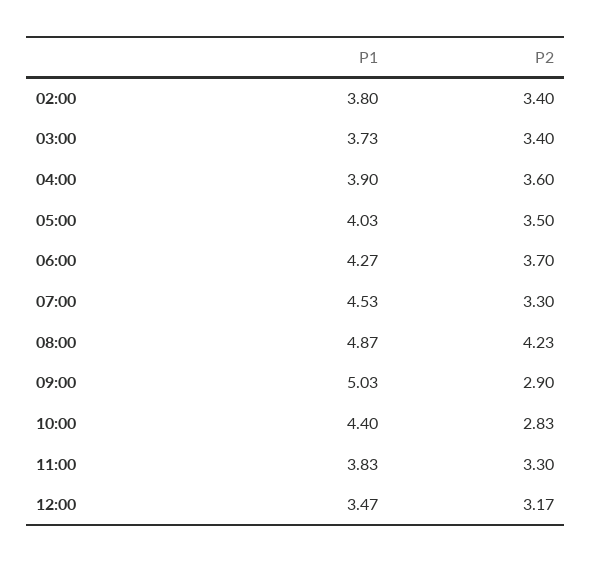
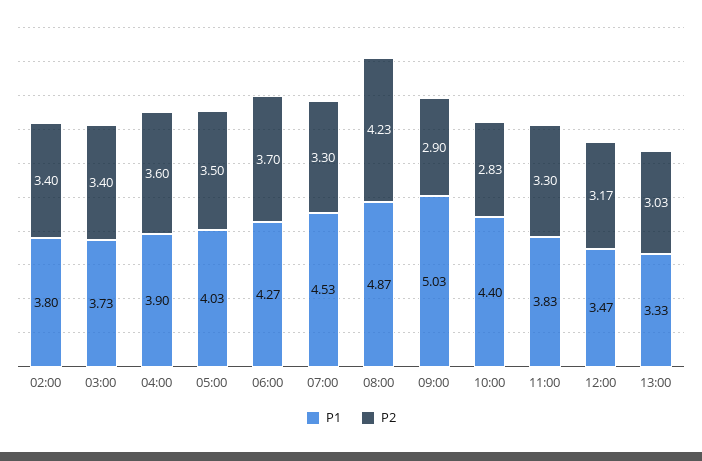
P1, 13:00: none -> 3.33
P2, 13:00: none -> 3.03

